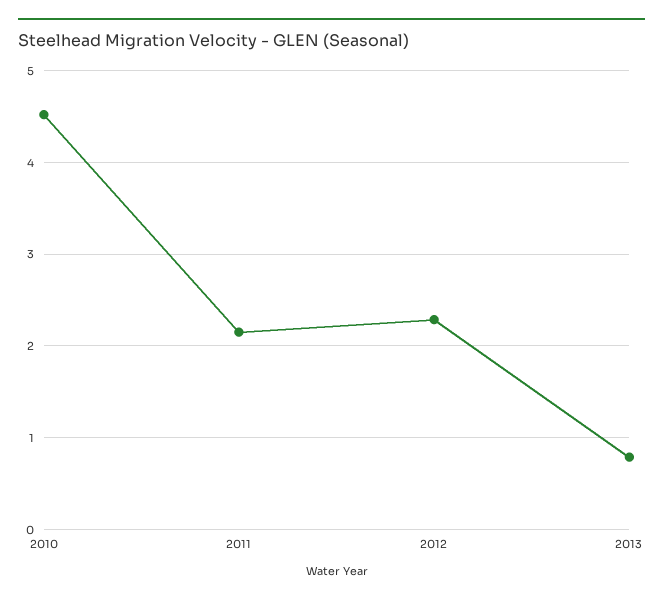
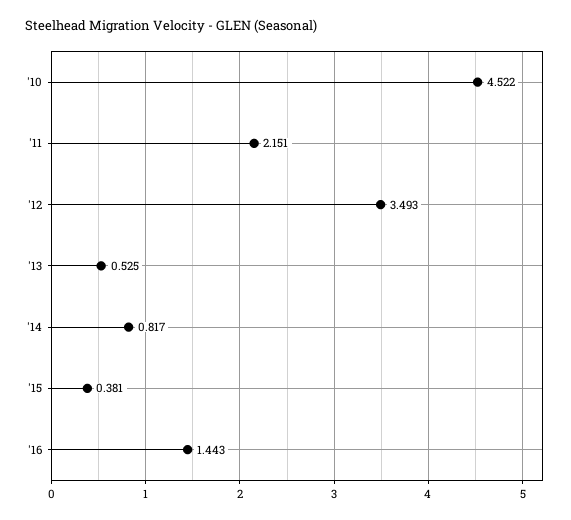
2012: 2.3 -> 3.493
2013: 0.8 -> 0.525
'14: none -> 0.817
'15: none -> 0.381
'16: none -> 1.443

